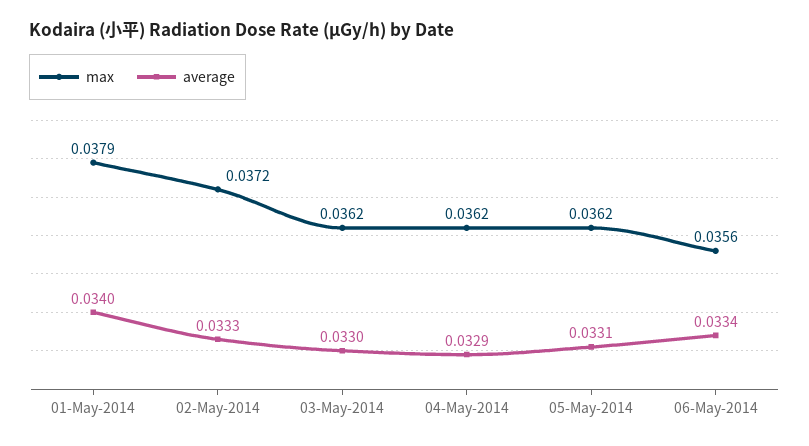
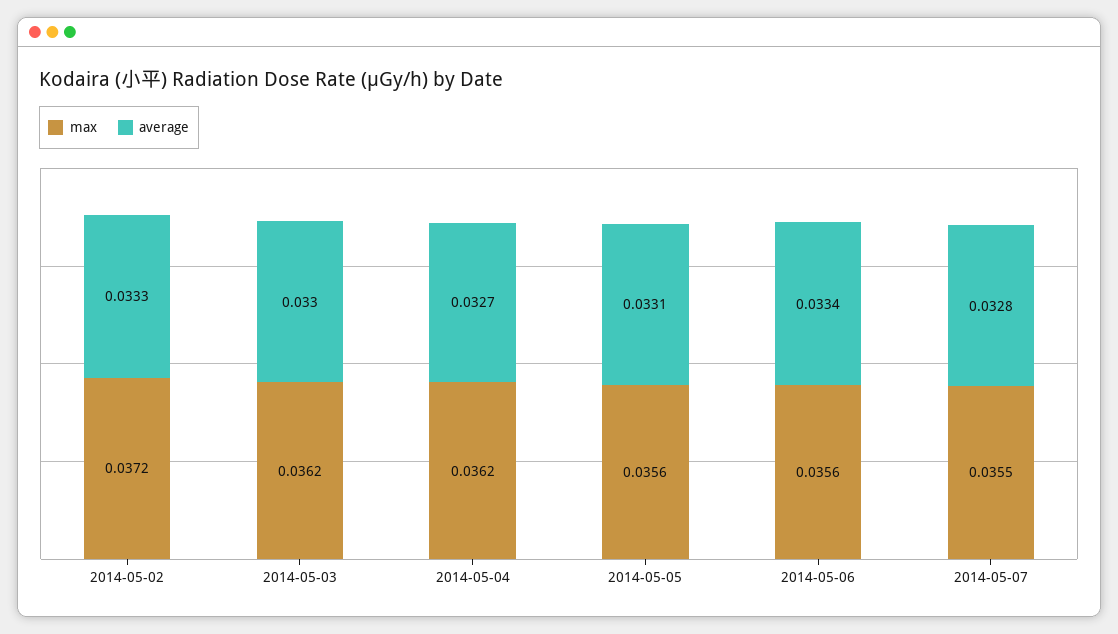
max, 01-May-2014: 0.0379 -> none
average, 01-May-2014: 0.034 -> none
average, 04-May-2014: 0.0329 -> 0.0327
max, 05-May-2014: 0.0362 -> 0.0356
max, 2014-05-07: none -> 0.0355
average, 2014-05-07: none -> 0.0328

